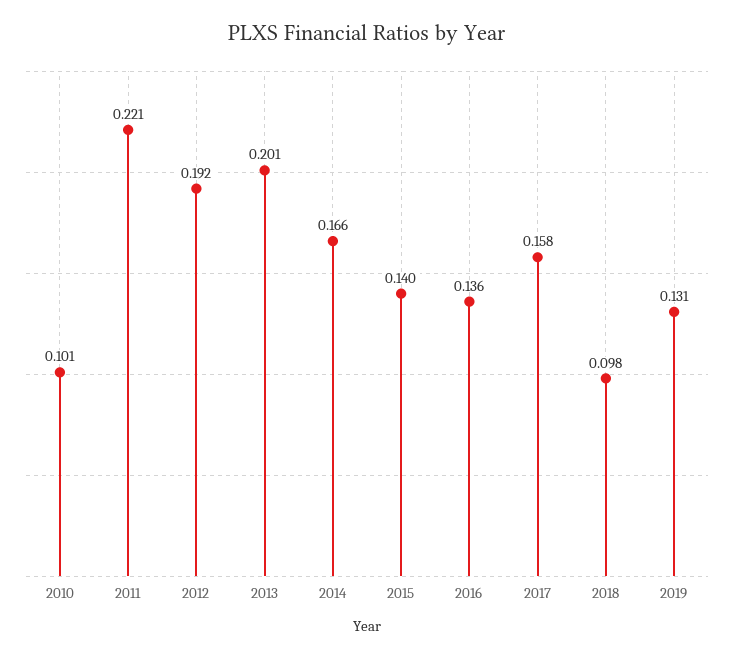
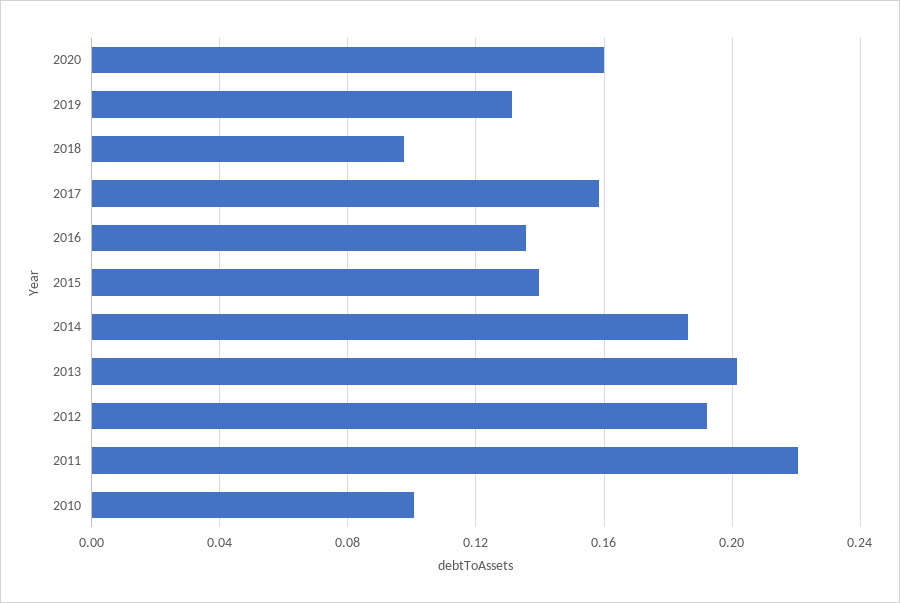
2014: 0.166 -> 0.185
2020: none -> 0.16

